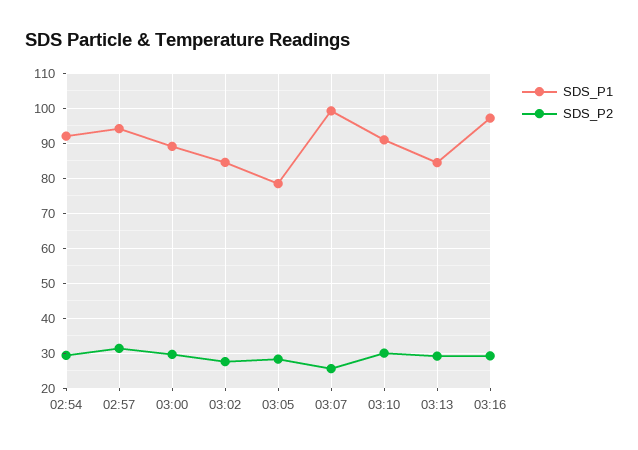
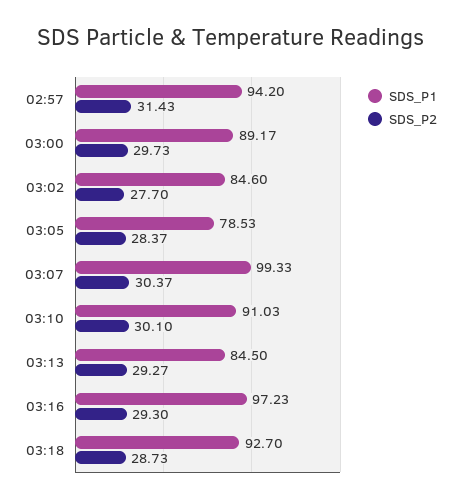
SDS_P1, 02:54: 92 -> none
SDS_P2, 02:54: 30 -> none
SDS_P2, 03:07: 26 -> 30.37
SDS_P1, 03:18: none -> 92.7
SDS_P2, 03:18: none -> 28.73

